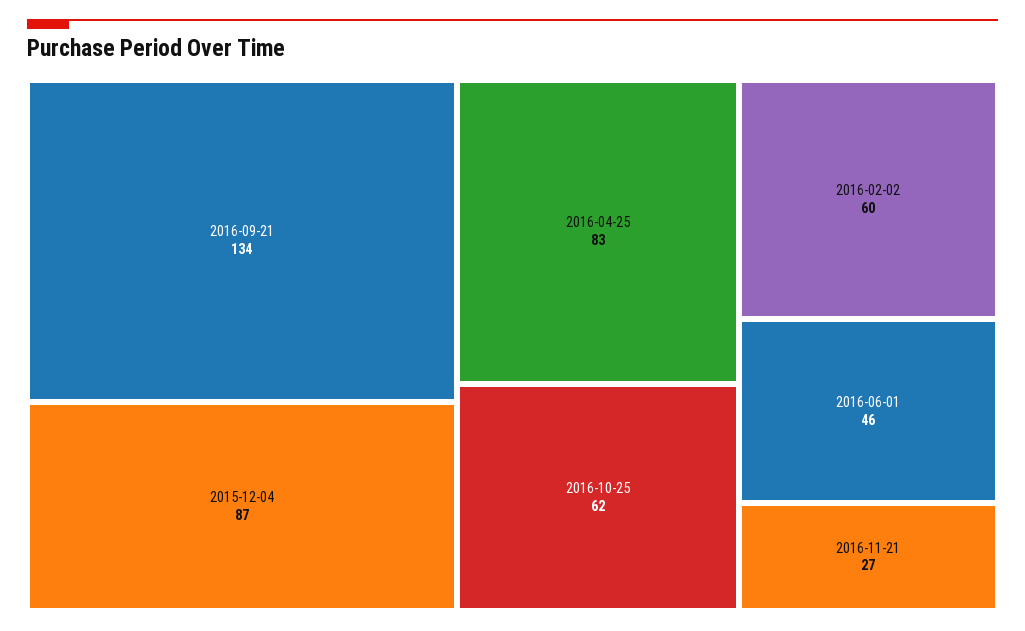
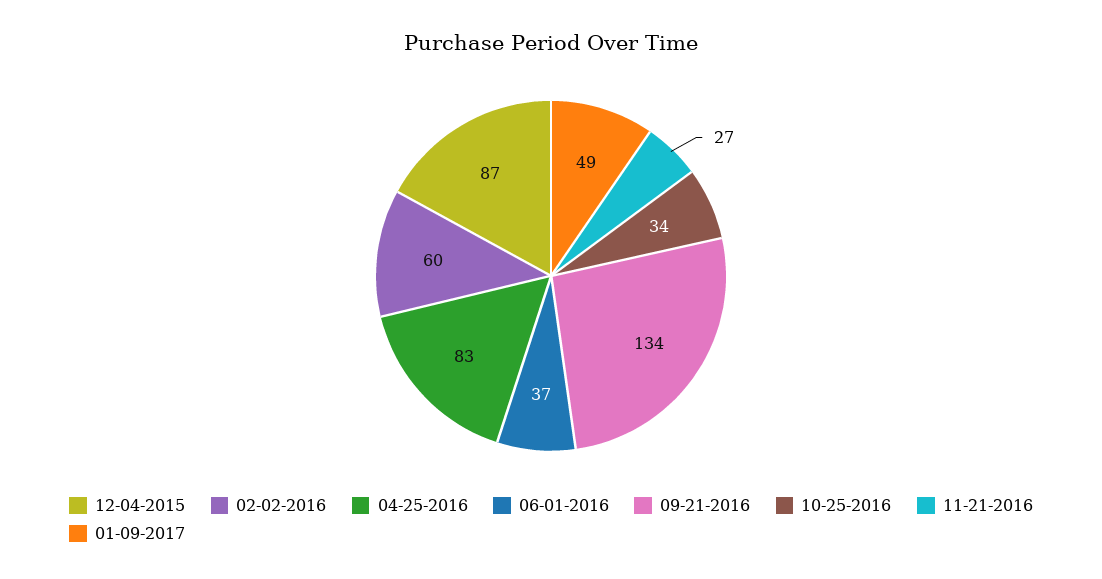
2016-10-25: 62 -> 34
2016-06-01: 46 -> 37
01-09-2017: none -> 49

